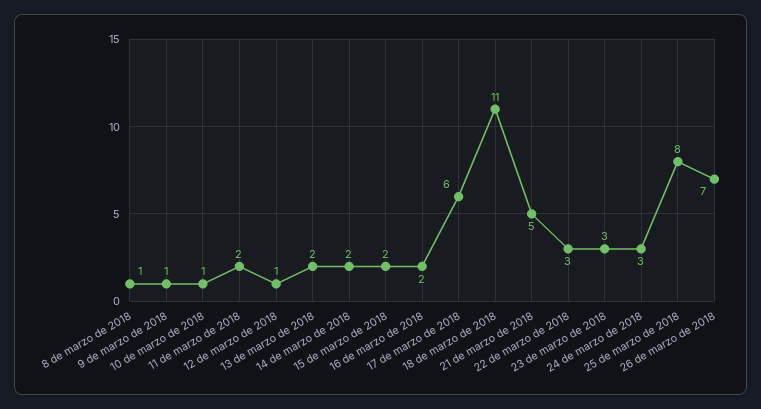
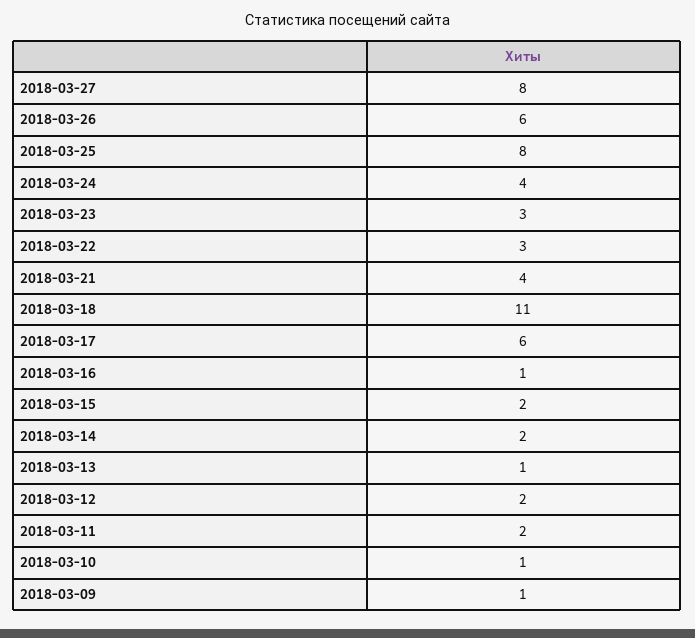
8 de marzo de 2018: 1 -> none
12 de marzo de 2018: 1 -> 2
13 de marzo de 2018: 2 -> 1
16 de marzo de 2018: 2 -> 1
21 de marzo de 2018: 5 -> 4
24 de marzo de 2018: 3 -> 4
26 de marzo de 2018: 7 -> 6
2018-03-27: none -> 8

